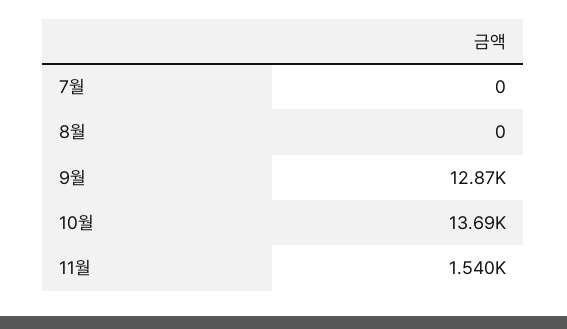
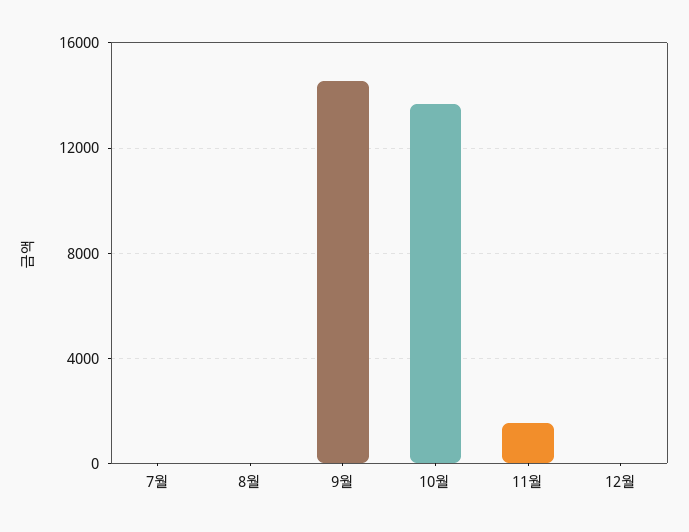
9월: 12870 -> 14500
12월: none -> 0

